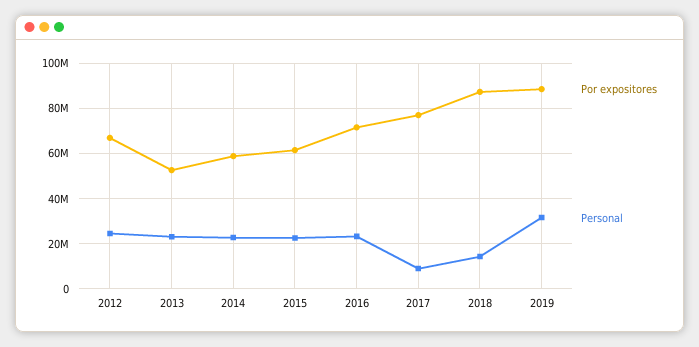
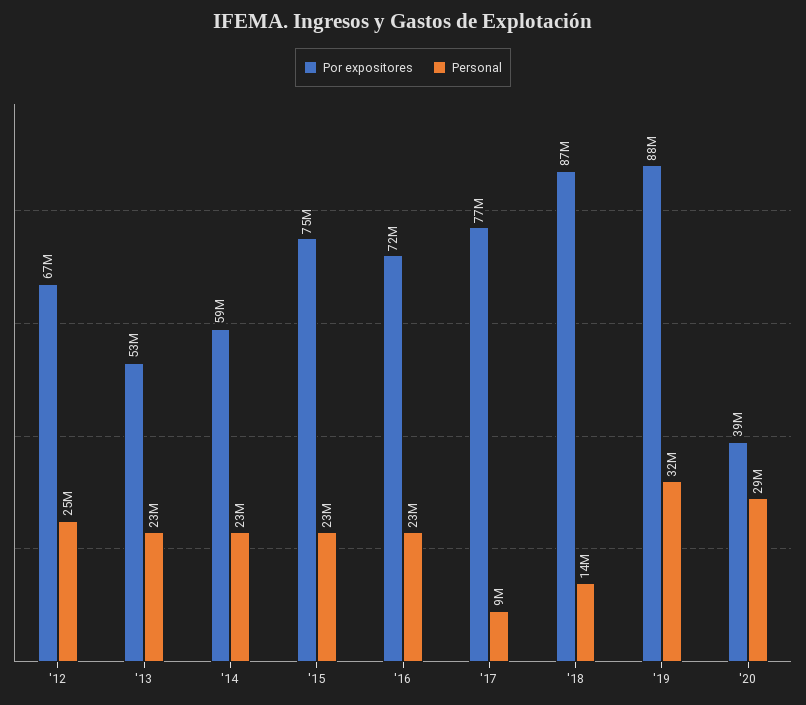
Por expositores, 2015: 60000000 -> 75000000
Por expositores, '20: none -> 39000000
Personal, '20: none -> 29000000

